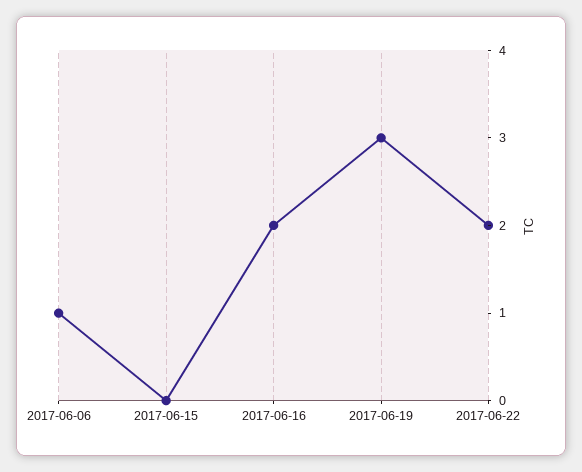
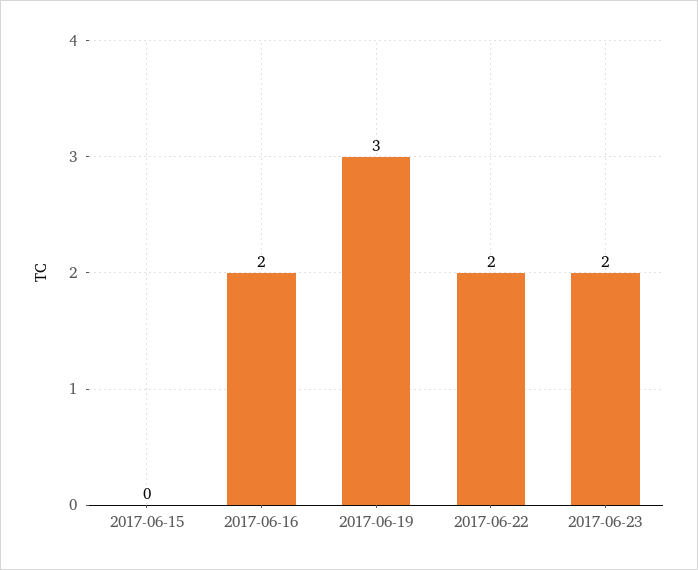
2017-06-06: 1 -> none
2017-06-23: none -> 2

